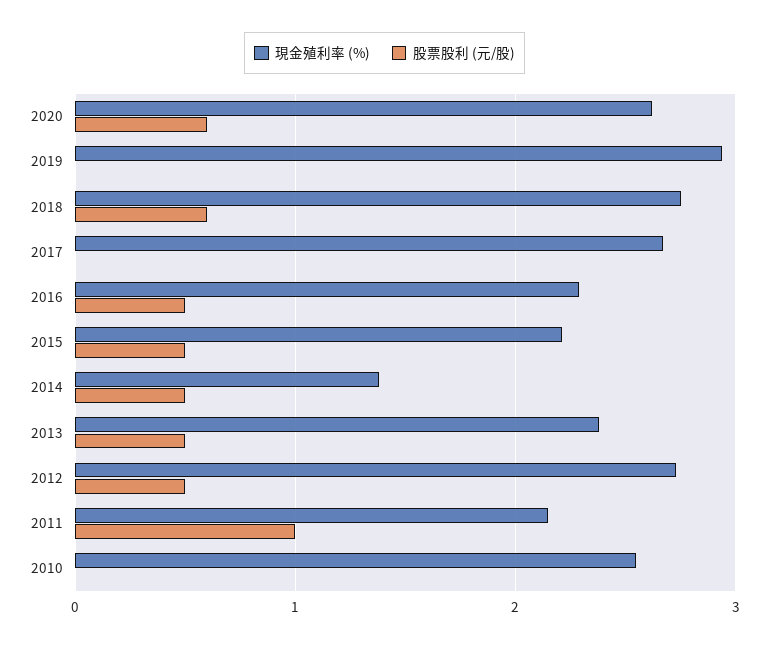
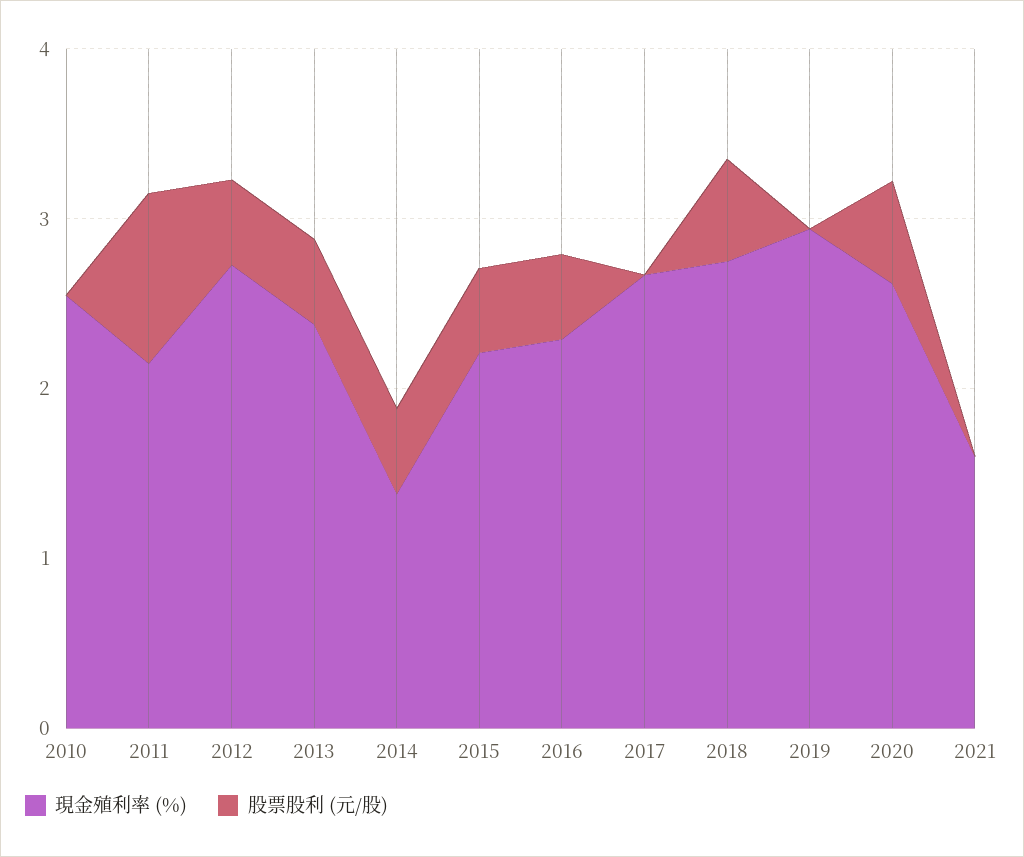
現金殖利率 (%), 2021: none -> 1.6
股票股利 (元/股), 2021: none -> 0

